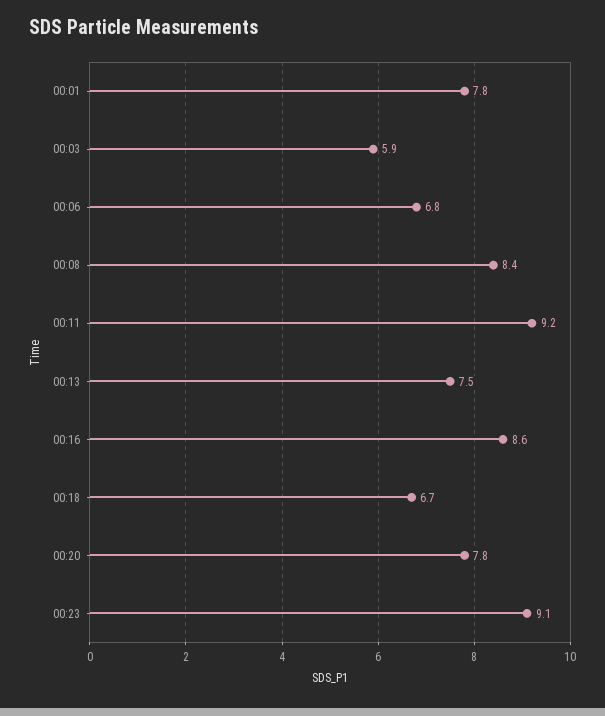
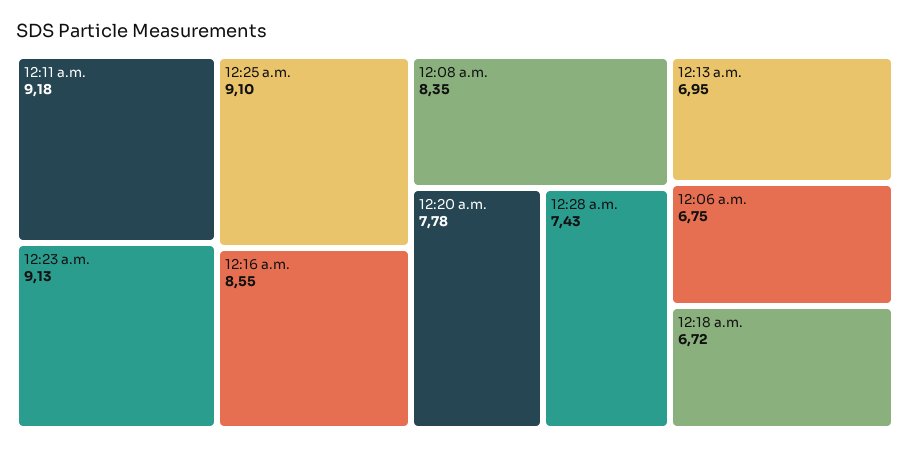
00:01: 7.8 -> none
00:03: 5.9 -> none
00:13: 7.5 -> 6.95
12:25 a.m.: none -> 9.1
12:28 a.m.: none -> 7.43

